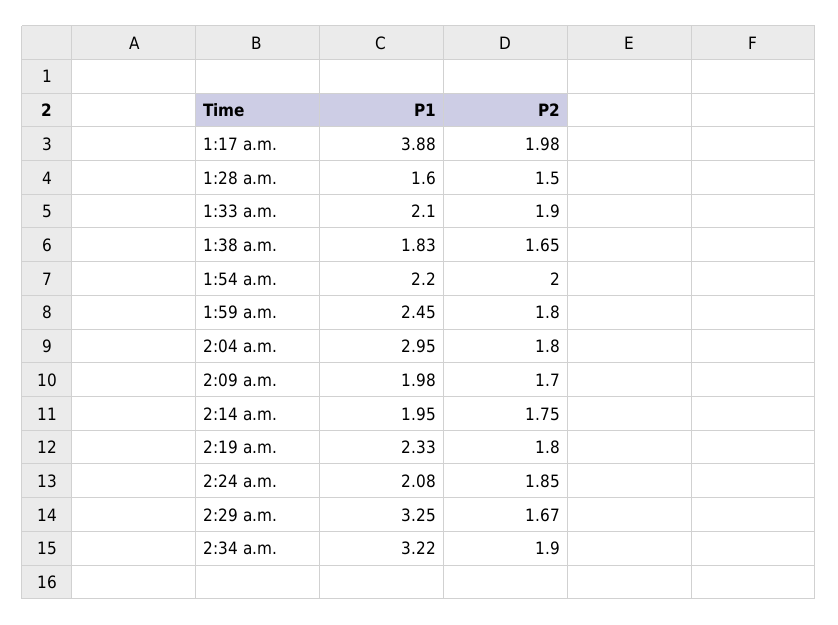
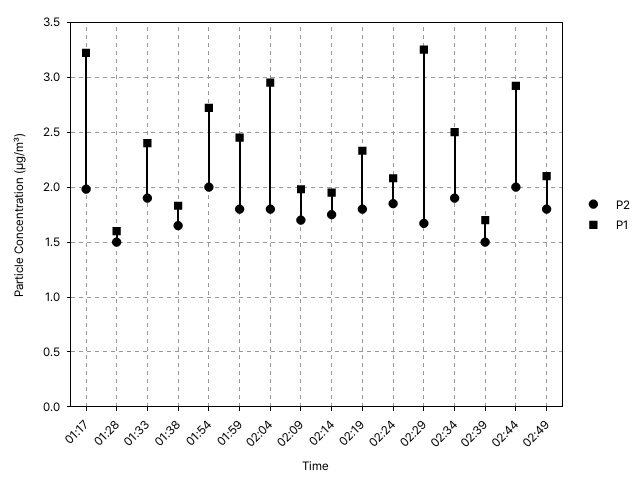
P1, 1:17 a.m.: 3.88 -> 3.2
P1, 1:33 a.m.: 2.1 -> 2.4
P1, 1:54 a.m.: 2.2 -> 2.7
P1, 2:34 a.m.: 3.22 -> 2.5
P2, 02:39: none -> 1.5
P1, 02:39: none -> 1.7
P2, 02:44: none -> 2
P1, 02:44: none -> 2.9
P2, 02:49: none -> 1.8
P1, 02:49: none -> 2.1

